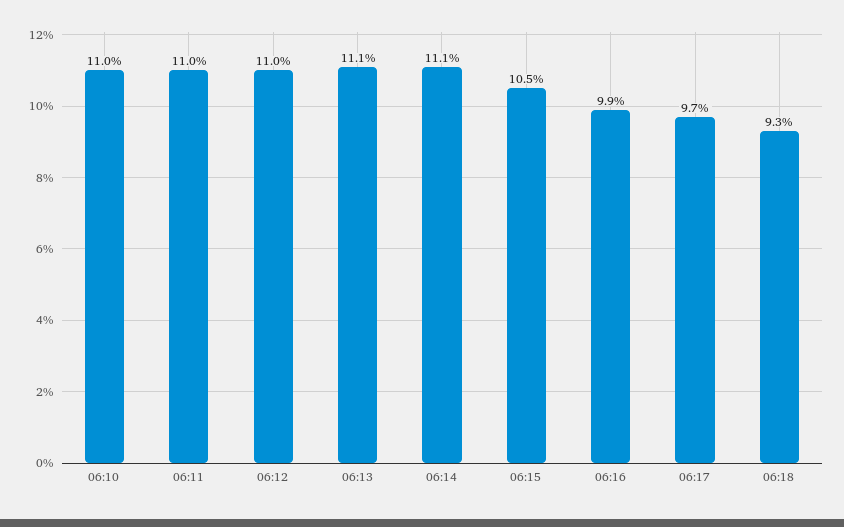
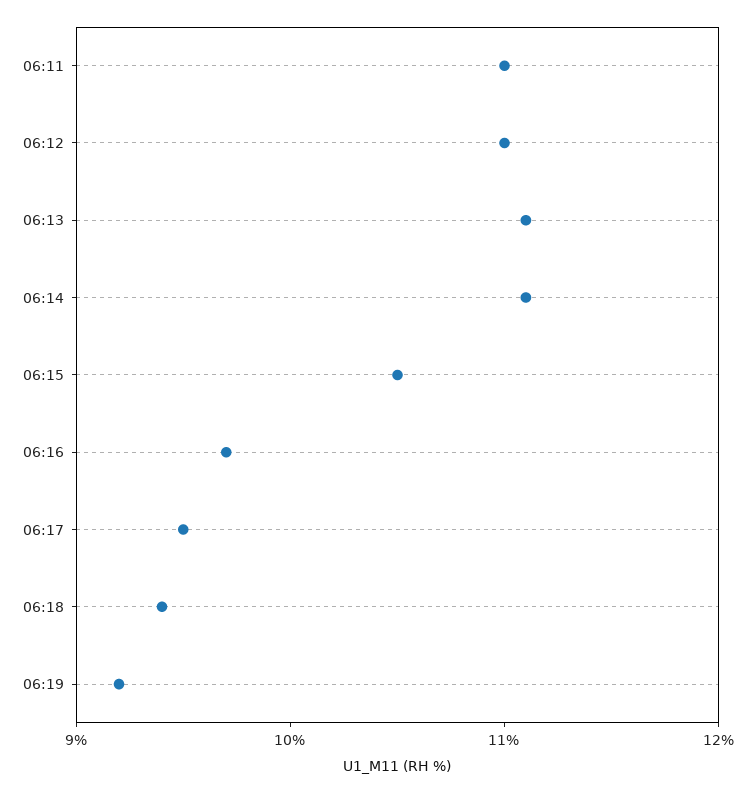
06:10: 11 -> none
06:16: 9.9 -> 9.7
06:17: 9.7 -> 9.5
06:18: 9.3 -> 9.4
06:19: none -> 9.2

